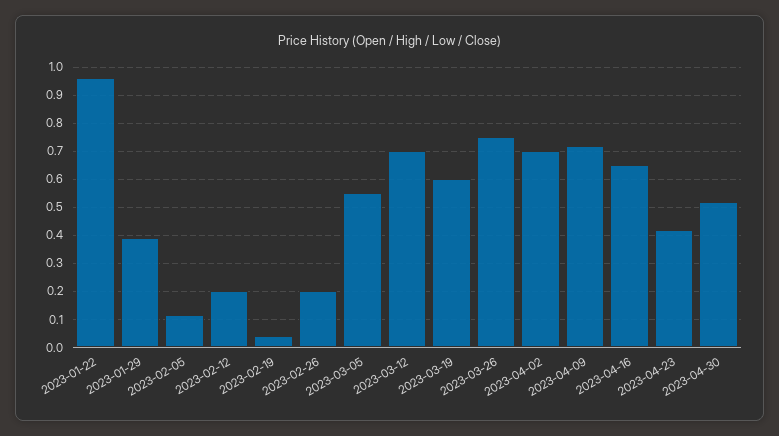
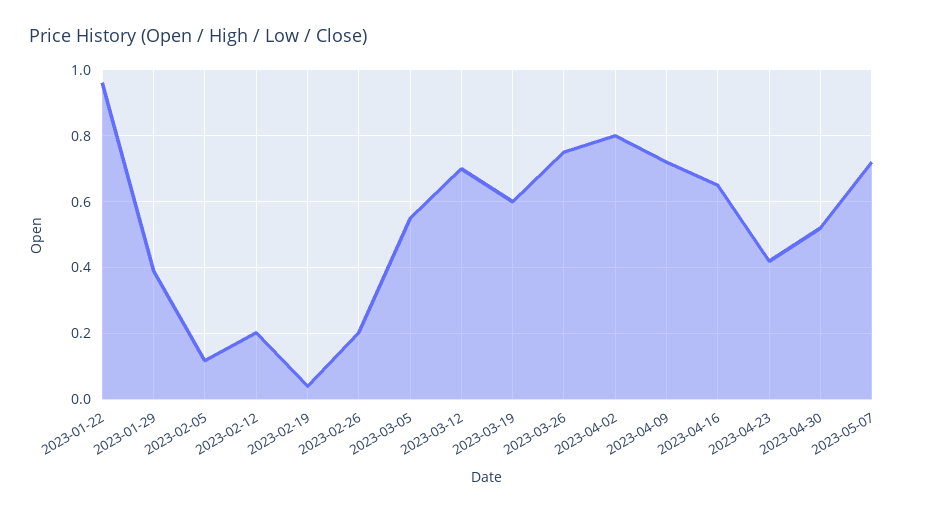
2023-04-02: 0.7 -> 0.8
2023-05-07: none -> 0.72

